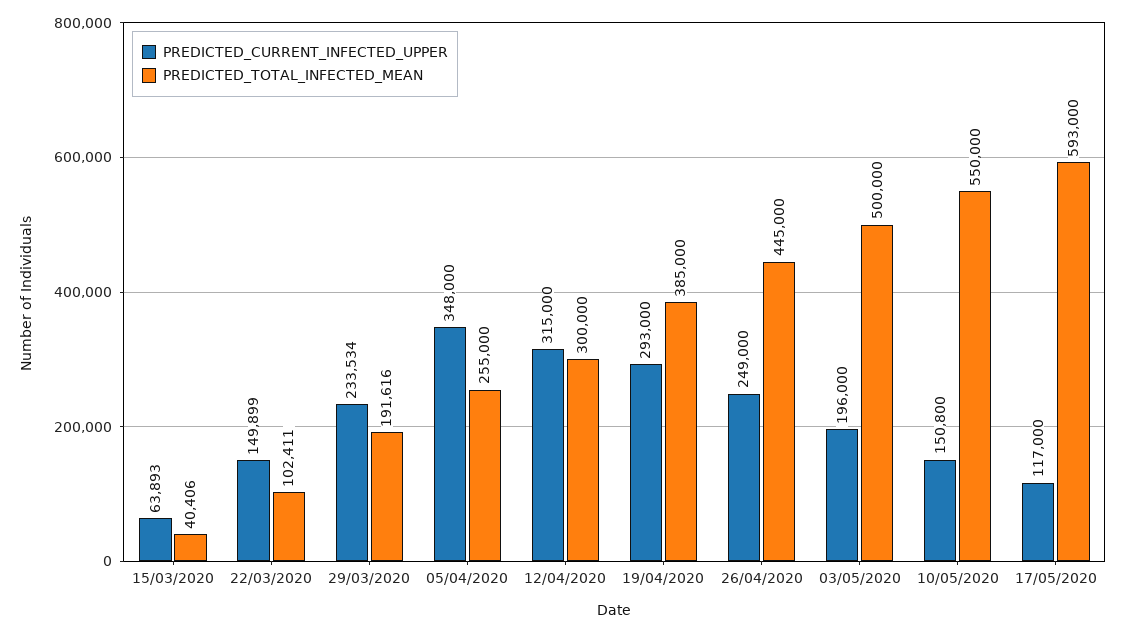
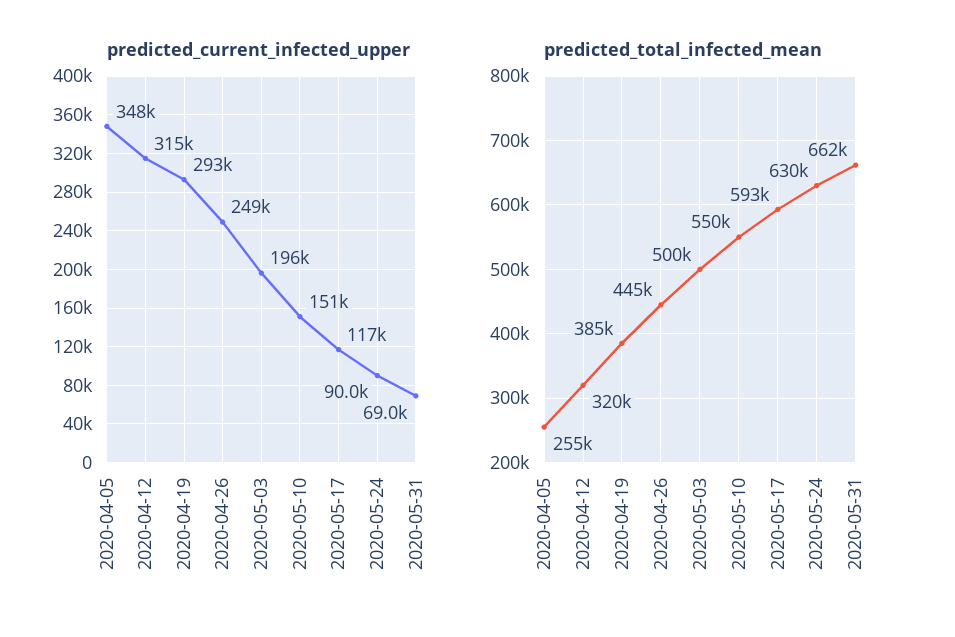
PREDICTED_CURRENT_INFECTED_UPPER, 15/03/2020: 63893 -> none
PREDICTED_TOTAL_INFECTED_MEAN, 15/03/2020: 40406 -> none
PREDICTED_CURRENT_INFECTED_UPPER, 22/03/2020: 149899 -> none
PREDICTED_TOTAL_INFECTED_MEAN, 22/03/2020: 102411 -> none
PREDICTED_CURRENT_INFECTED_UPPER, 29/03/2020: 233534 -> none
PREDICTED_TOTAL_INFECTED_MEAN, 29/03/2020: 191616 -> none
PREDICTED_TOTAL_INFECTED_MEAN, 12/04/2020: 300000 -> 320000
PREDICTED_CURRENT_INFECTED_UPPER, 2020-05-24: none -> 90000
PREDICTED_CURRENT_INFECTED_UPPER, 2020-05-31: none -> 69000
PREDICTED_TOTAL_INFECTED_MEAN, 2020-05-24: none -> 630000
PREDICTED_TOTAL_INFECTED_MEAN, 2020-05-31: none -> 662000

